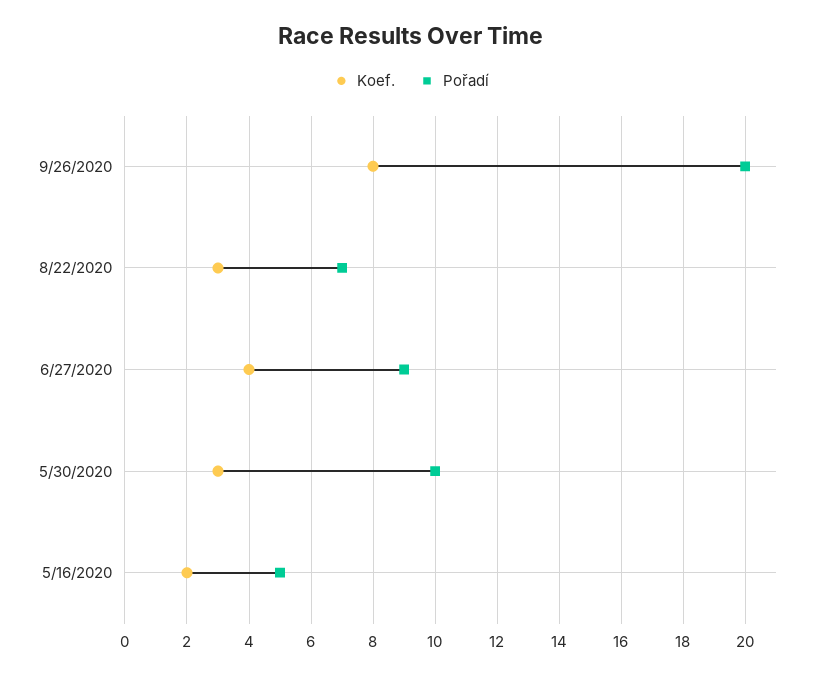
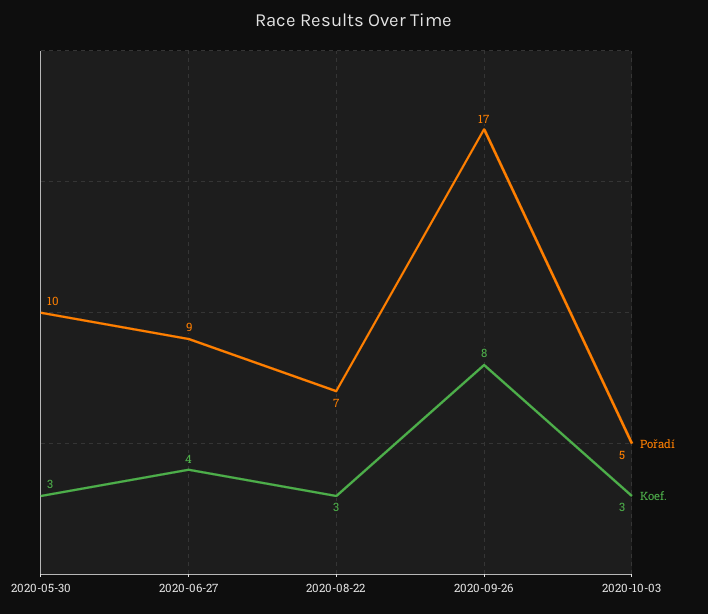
Pořadí, 9/26/2020: 20 -> 17
Koef., 5/16/2020: 2 -> none
Pořadí, 5/16/2020: 5 -> none
Pořadí, 2020-10-03: none -> 5
Koef., 2020-10-03: none -> 3

